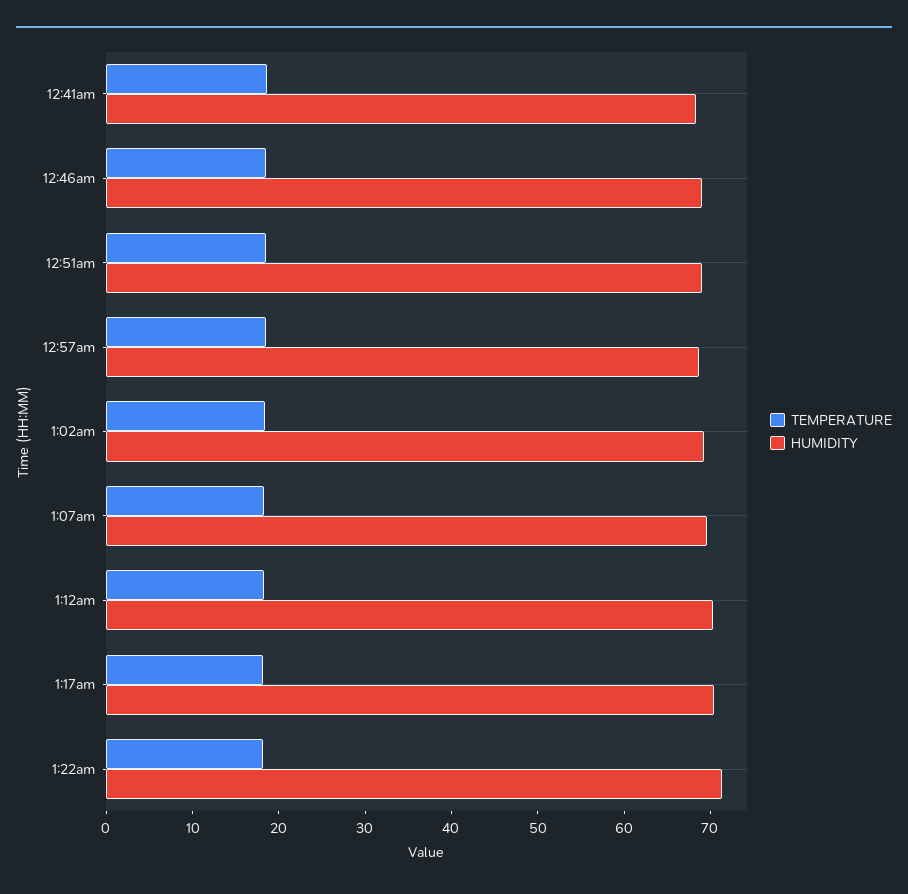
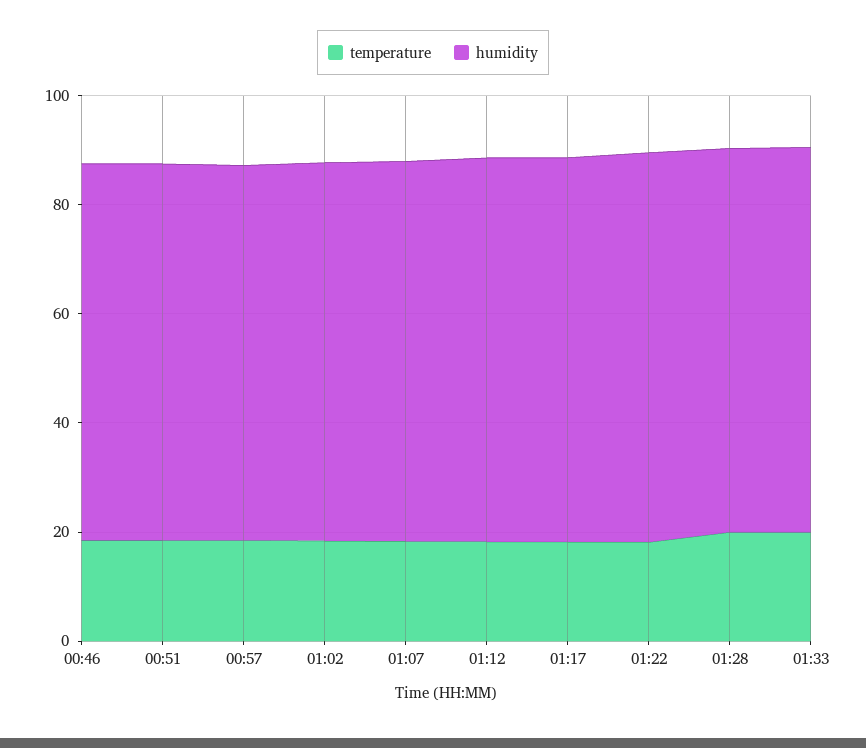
TEMPERATURE, 12:41am: 18 -> none
HUMIDITY, 12:41am: 68 -> none
TEMPERATURE, 01:28: none -> 20
HUMIDITY, 01:28: none -> 70
TEMPERATURE, 01:33: none -> 20
HUMIDITY, 01:33: none -> 70

